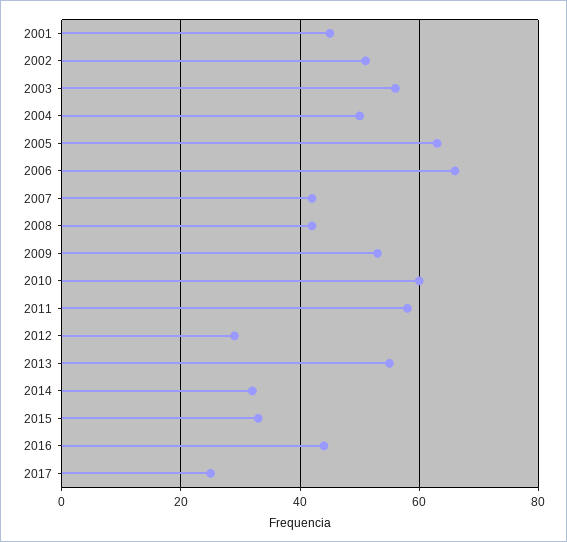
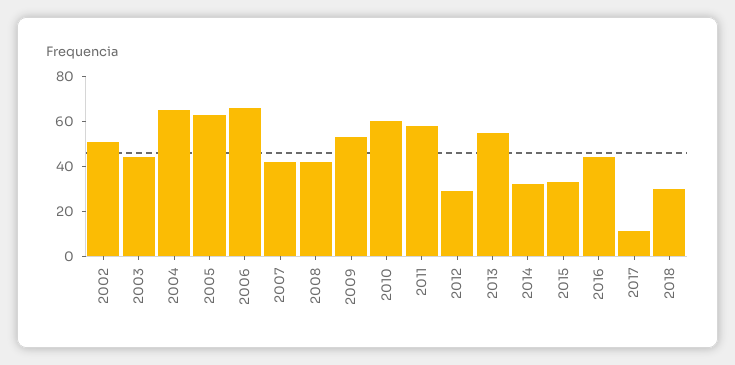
2001: 45 -> none
2003: 55 -> 45
2004: 50 -> 65
2017: 25 -> 10
2018: none -> 30

